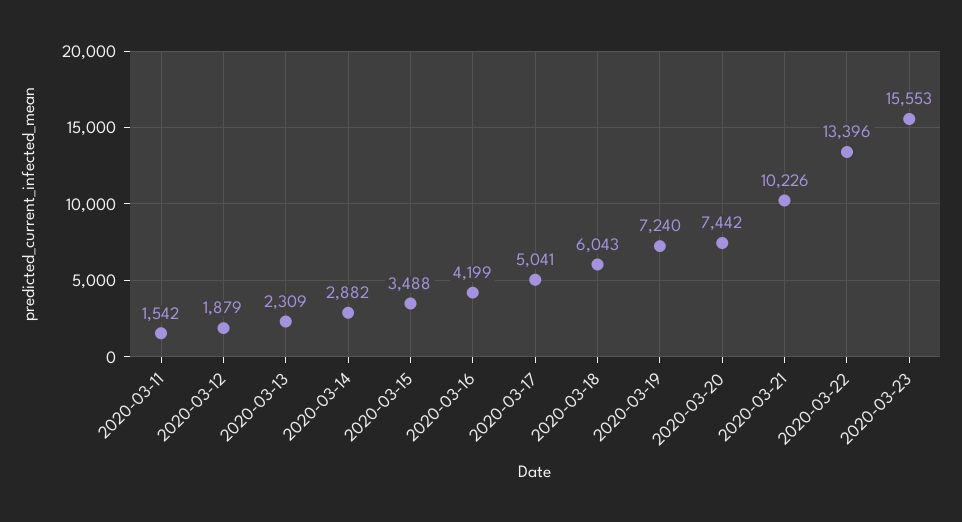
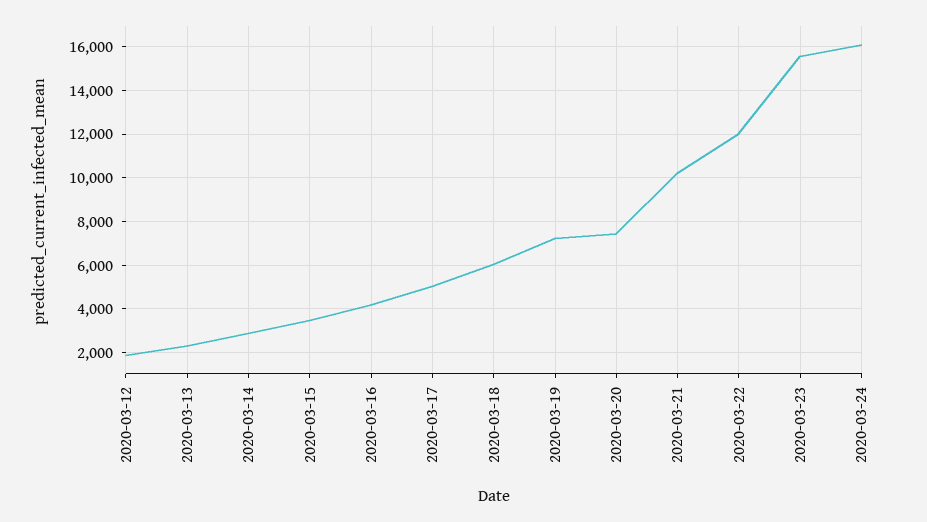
2020-03-11: 1542 -> none
2020-03-22: 13396 -> 12000
2020-03-24: none -> 16000

